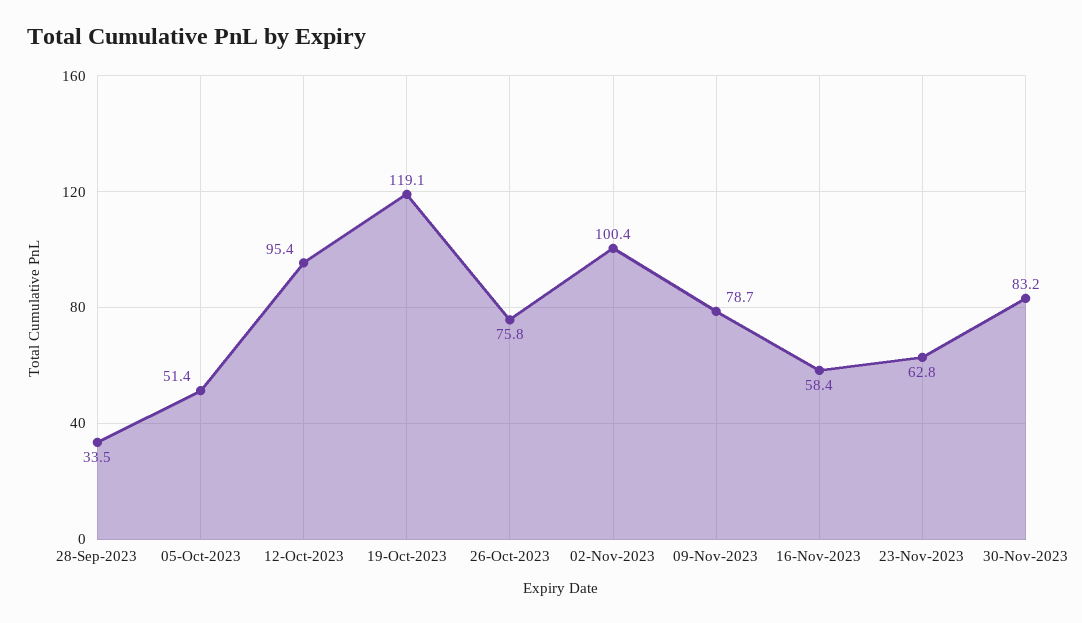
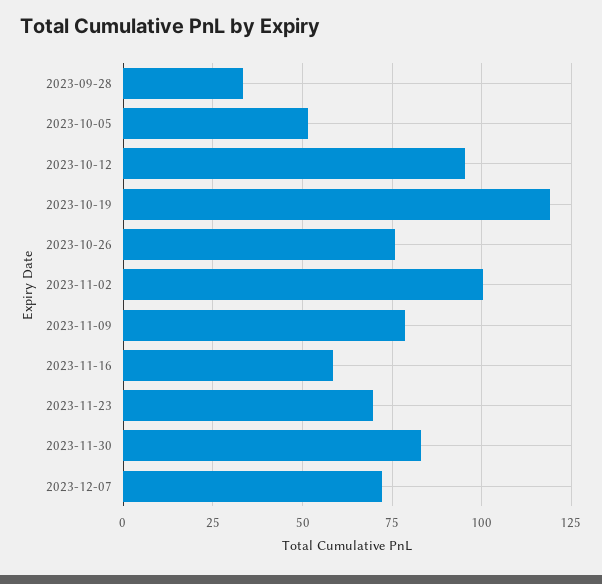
23-Nov-2023: 62.8 -> 70
2023-12-07: none -> 72.5

